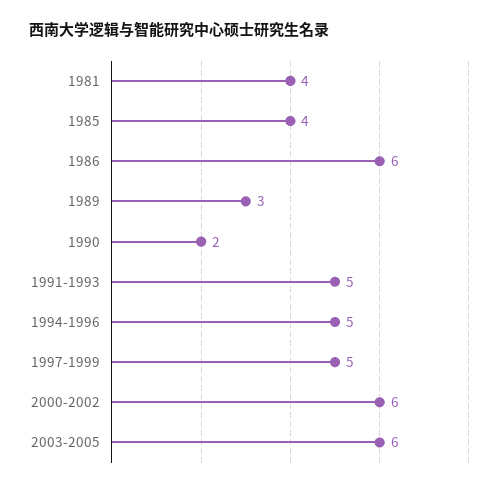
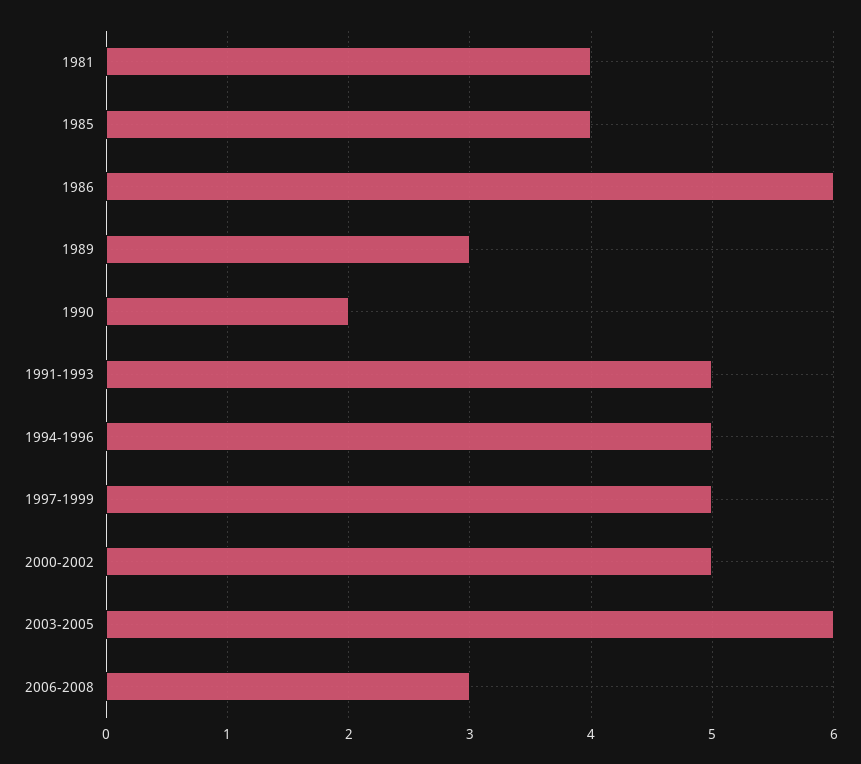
2000-2002: 6 -> 5
2006-2008: none -> 3

